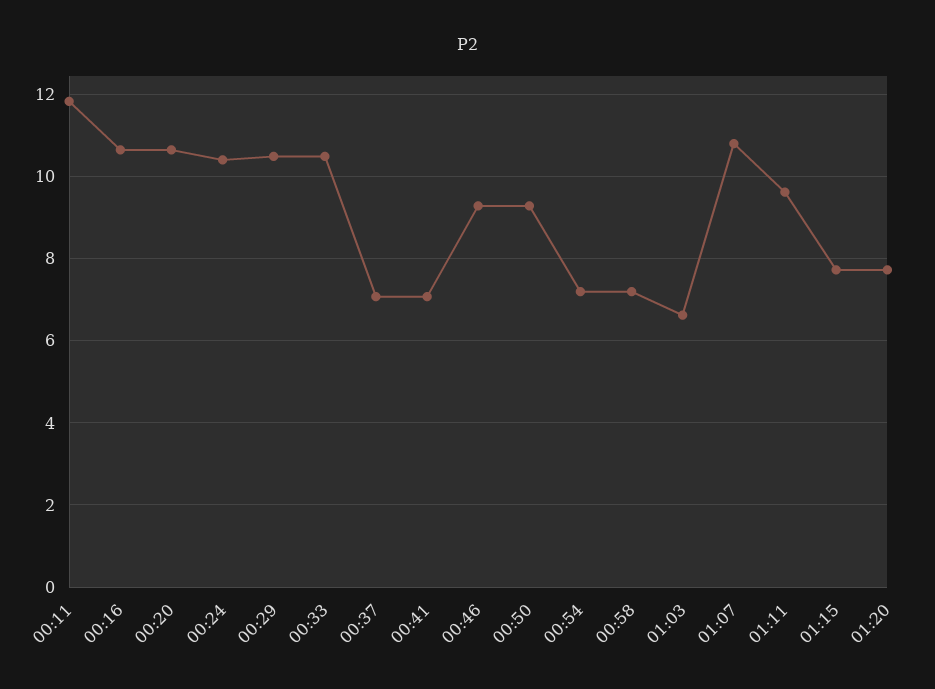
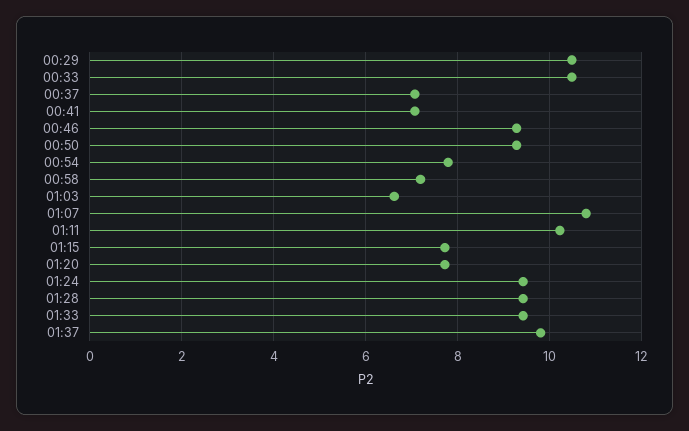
00:11: 11.8 -> none
00:16: 10.6 -> none
00:20: 10.6 -> none
00:24: 10.4 -> none
00:54: 7.2 -> 7.8
01:11: 9.6 -> 10.2
01:24: none -> 9.4
01:28: none -> 9.4
01:33: none -> 9.4
01:37: none -> 9.8

